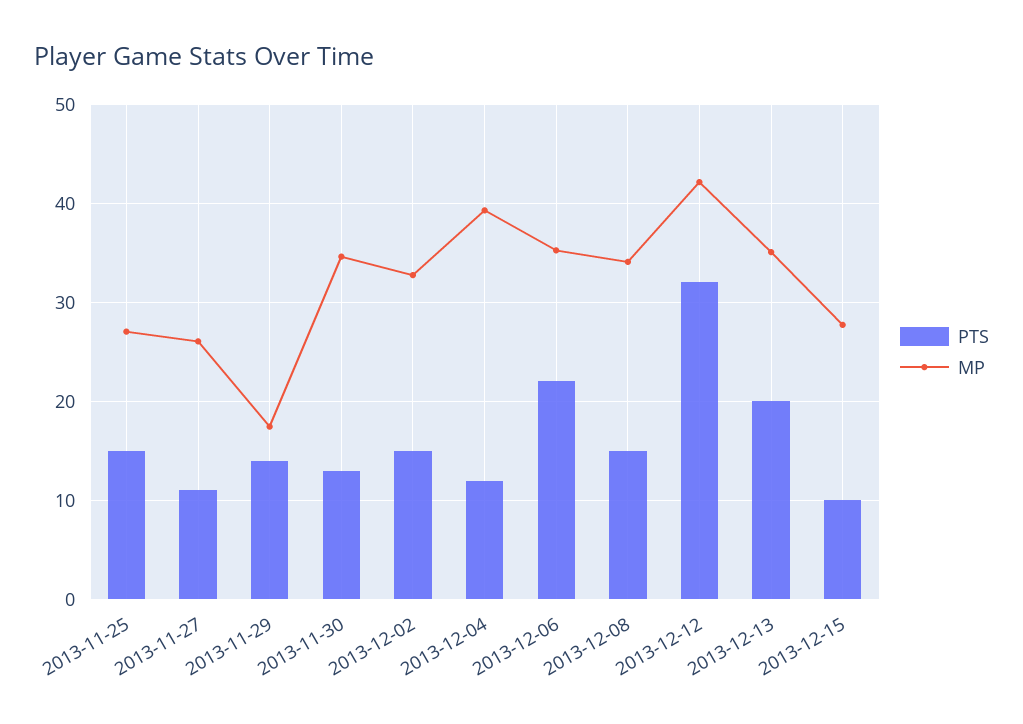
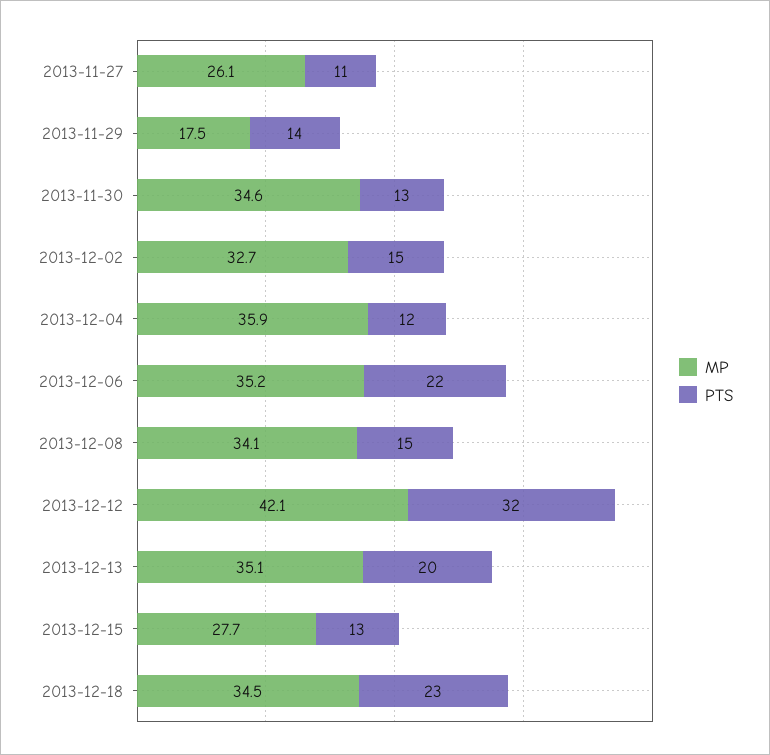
PTS, 2013-11-25: 15 -> none
MP, 2013-11-25: 27 -> none
MP, 2013-12-04: 39 -> 35.9
PTS, 2013-12-15: 10 -> 13
MP, 2013-12-18: none -> 34.5
PTS, 2013-12-18: none -> 23

